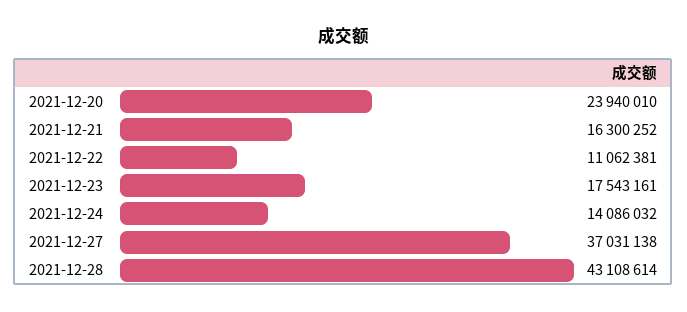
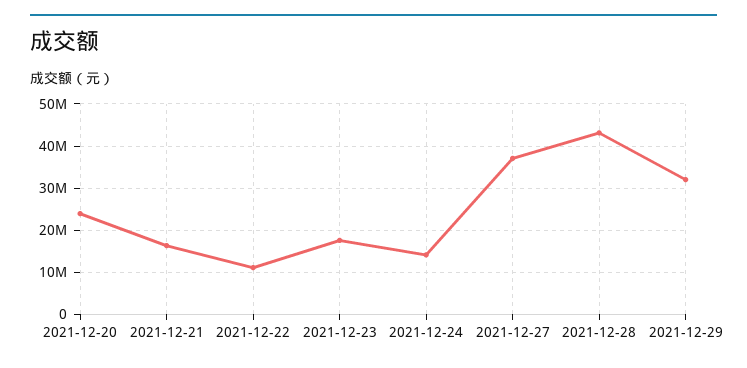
2021-12-29: none -> 32000000

